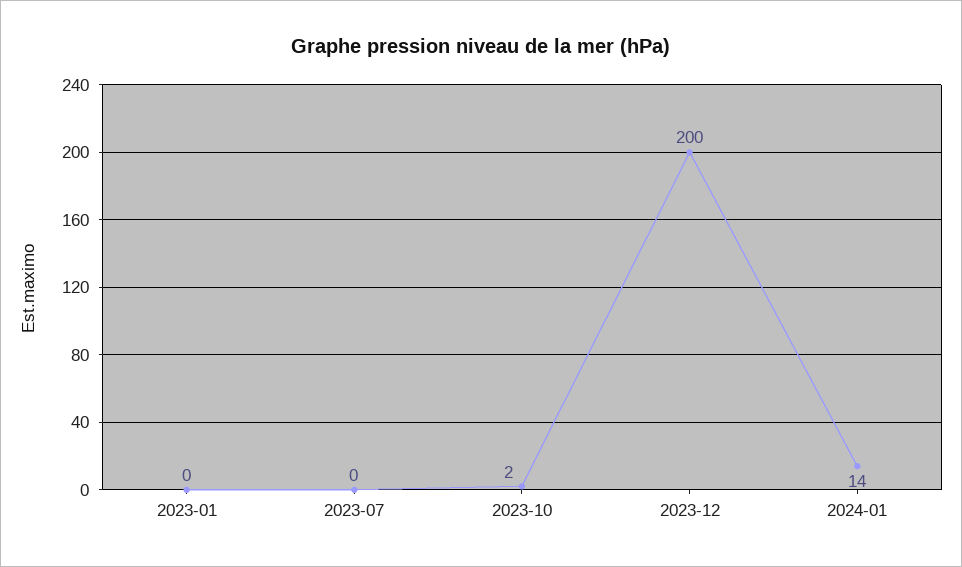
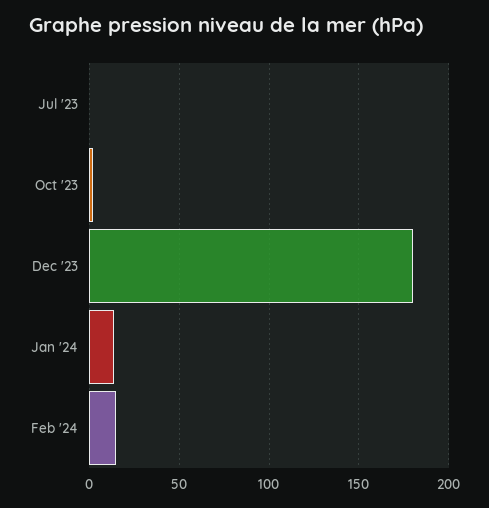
2023-01: 0 -> none
2023-12: 200 -> 180
Feb '24: none -> 15

